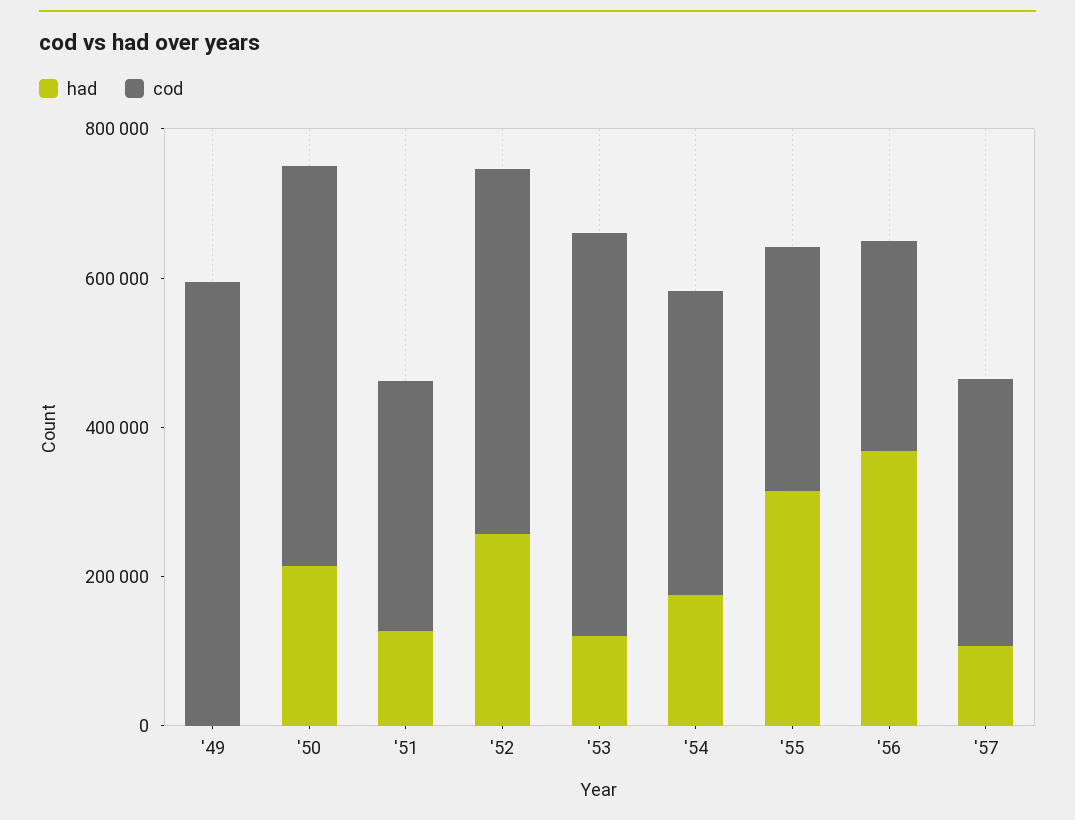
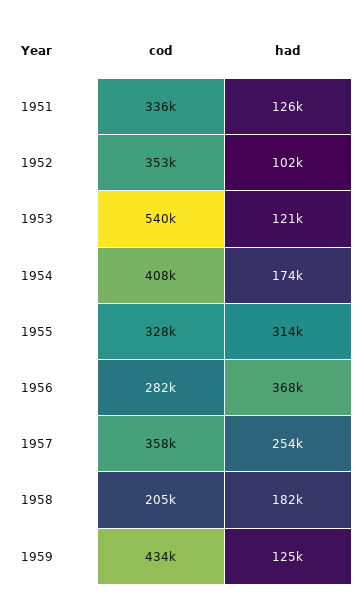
had, '49: 0 -> none
cod, '49: 600000 -> none
had, '50: 200000 -> none
cod, '50: 550000 -> none
had, '52: 250000 -> 102000
cod, '52: 500000 -> 353000
had, '57: 100000 -> 254000
cod, 1958: none -> 205000
had, 1958: none -> 182000
cod, 1959: none -> 434000
had, 1959: none -> 125000

